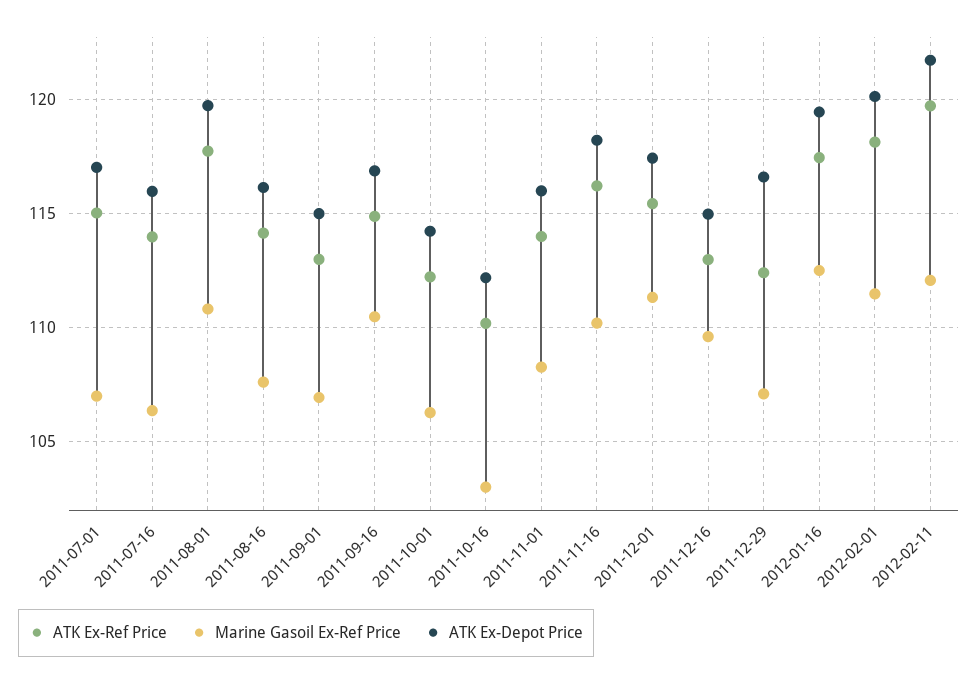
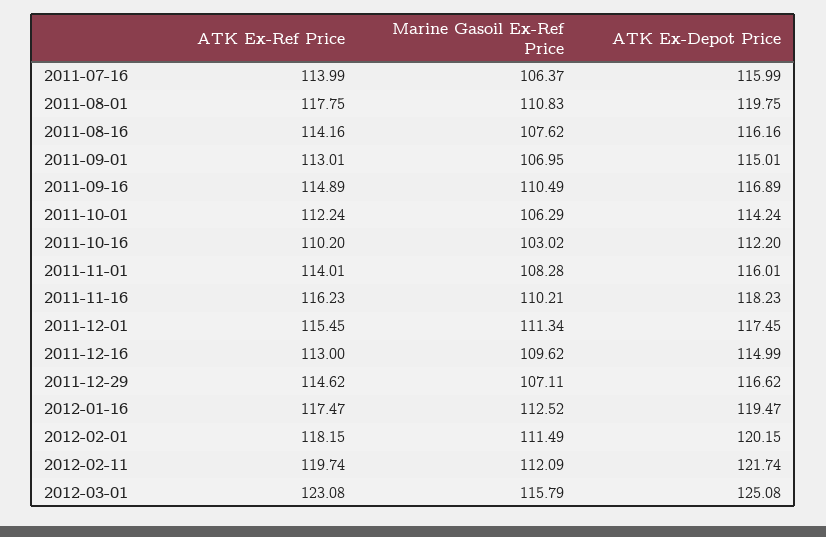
ATK Ex-Ref Price, 2011-07-01: 115 -> none
Marine Gasoil Ex-Ref Price, 2011-07-01: 107 -> none
ATK Ex-Depot Price, 2011-07-01: 117 -> none
ATK Ex-Ref Price, 2011-12-29: 112.5 -> 114.62
ATK Ex-Ref Price, 2012-03-01: none -> 123.08
Marine Gasoil Ex-Ref Price, 2012-03-01: none -> 115.79
ATK Ex-Depot Price, 2012-03-01: none -> 125.08

